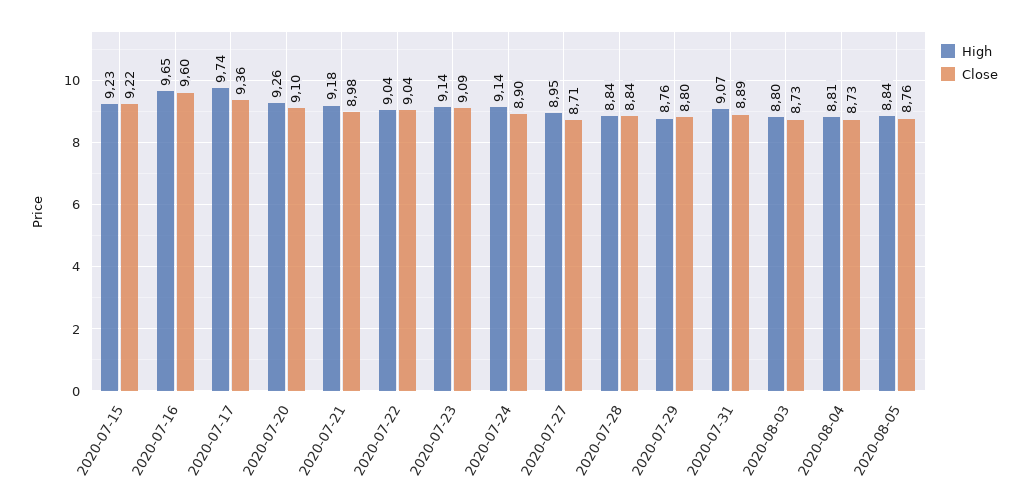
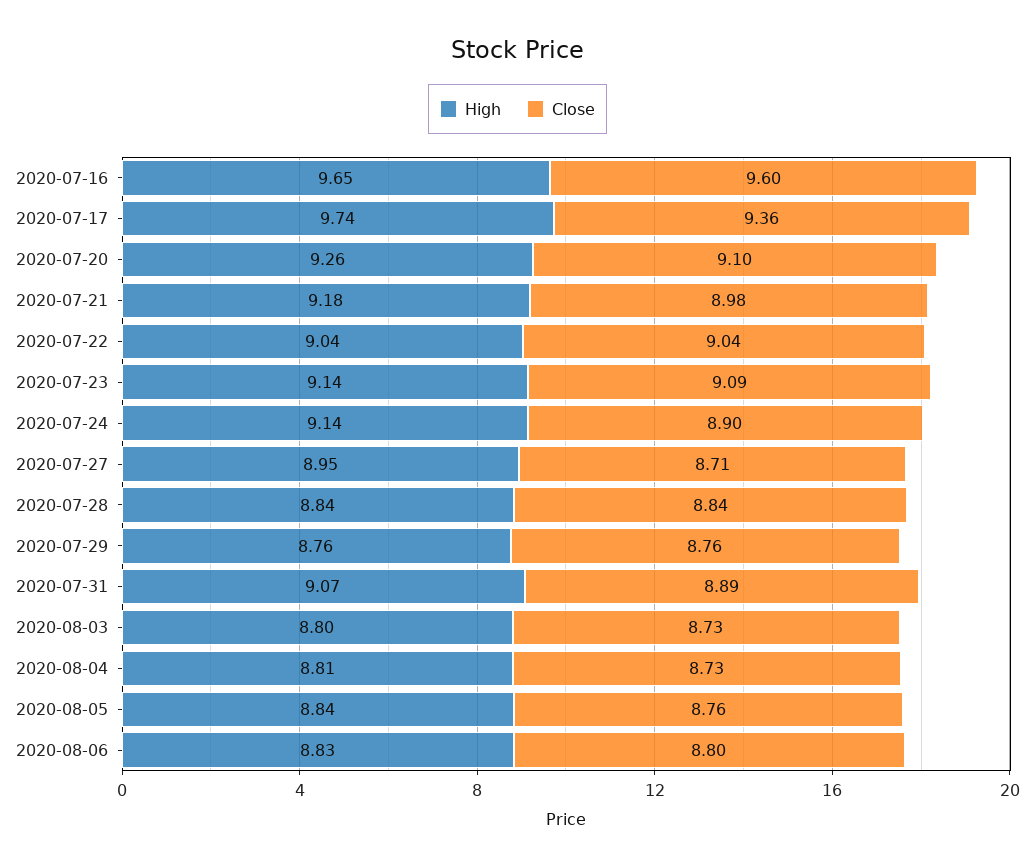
High, 2020-07-15: 9.23 -> none
Close, 2020-07-15: 9.22 -> none
Close, 2020-07-29: 8.8 -> 8.76
High, 2020-08-06: none -> 8.83
Close, 2020-08-06: none -> 8.8

